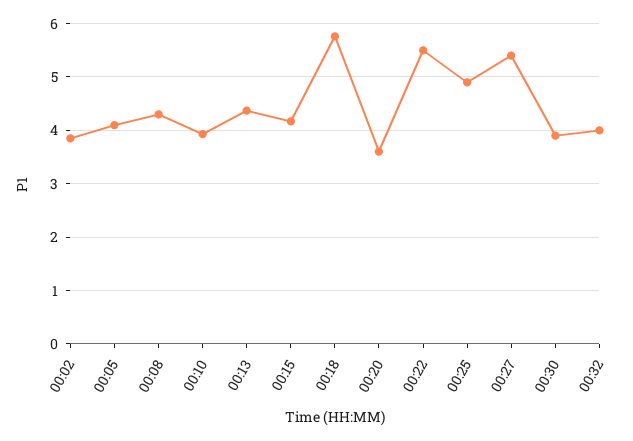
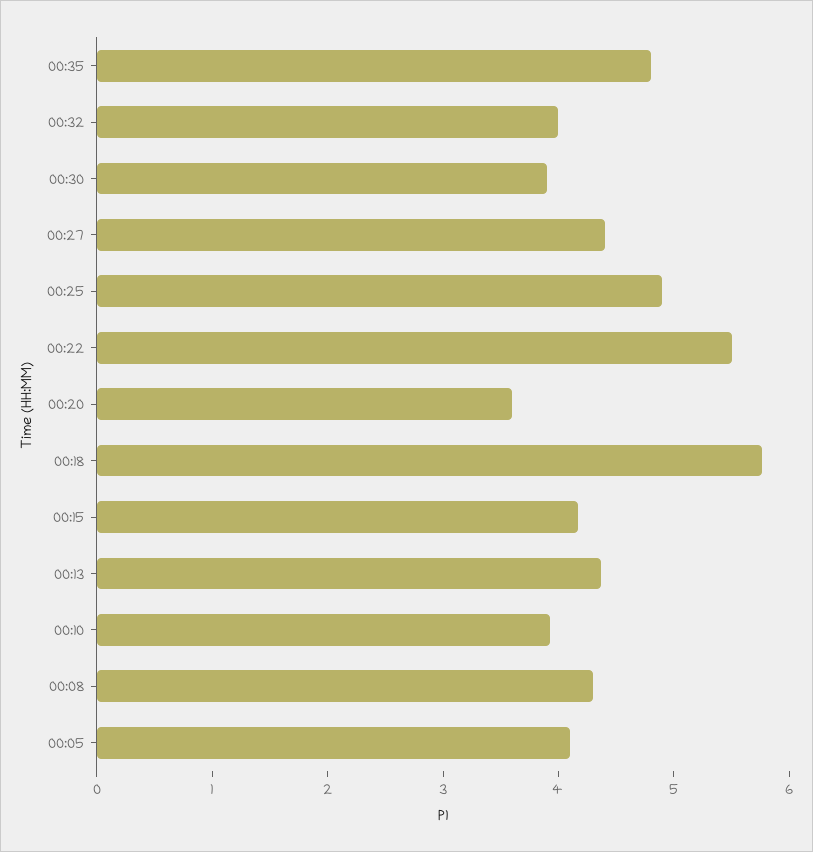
00:02: 3.8 -> none
00:27: 5.4 -> 4.4
00:35: none -> 4.8

